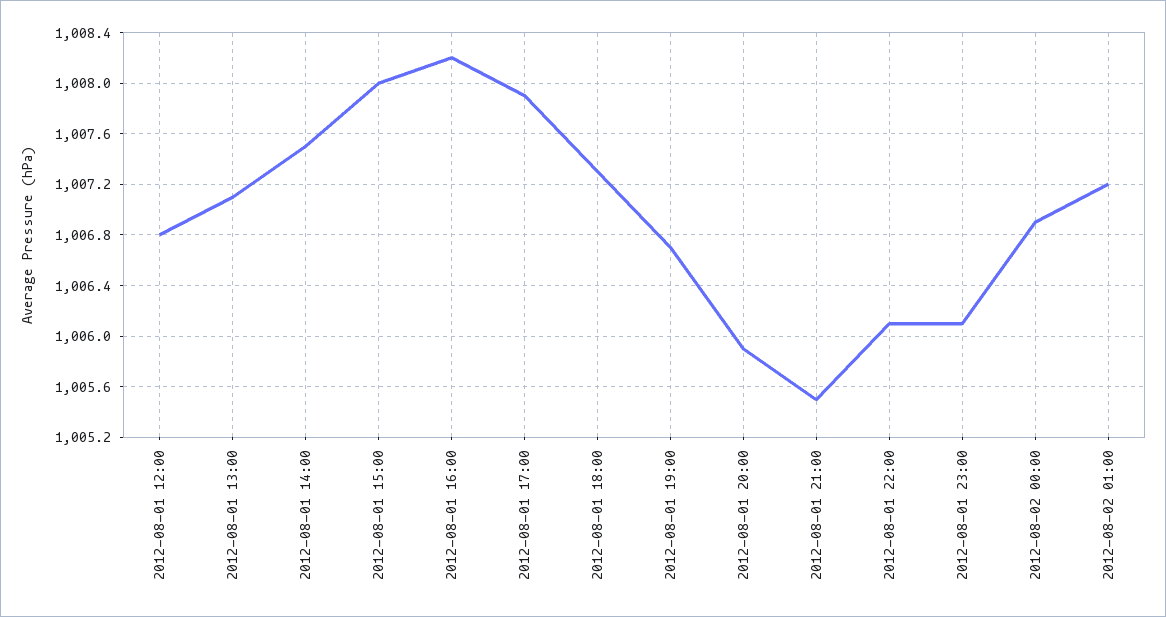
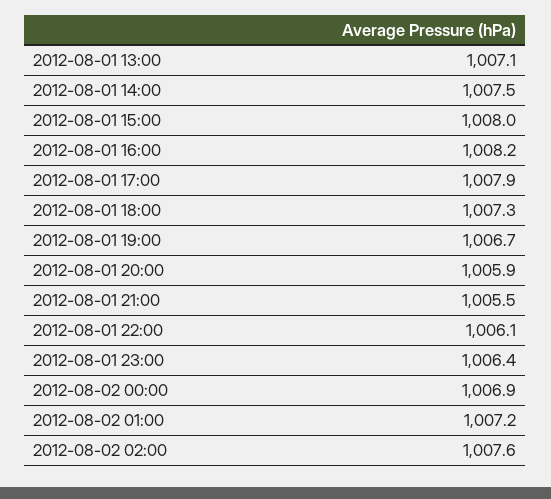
2012-08-01 12:00: 1006.8 -> none
2012-08-01 23:00: 1006.1 -> 1006.4
2012-08-02 02:00: none -> 1007.6

